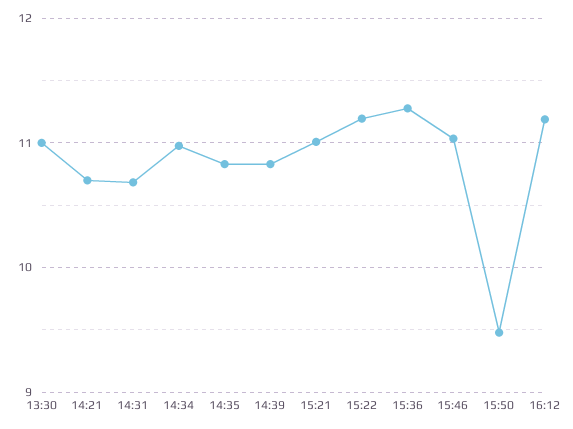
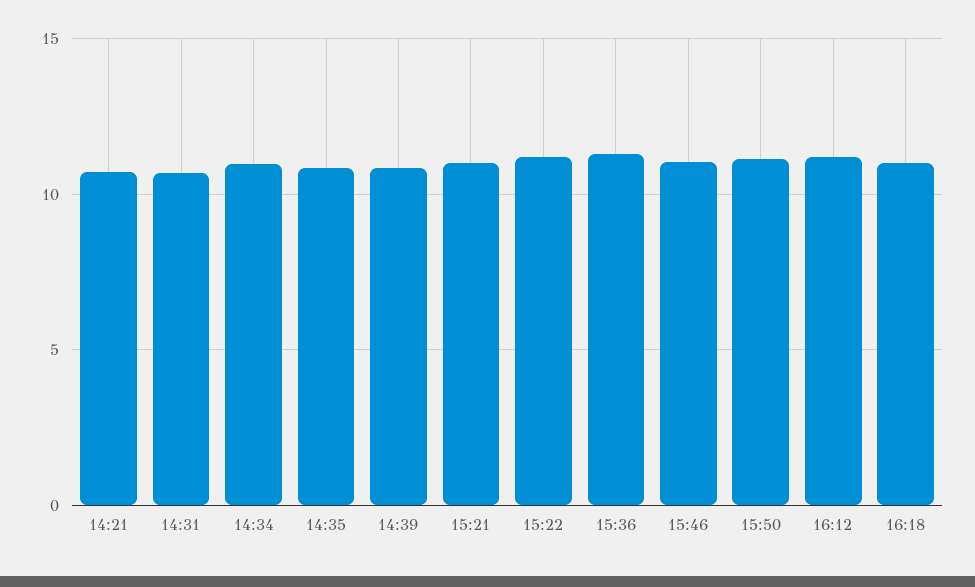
13:30: 11 -> none
15:50: 9.5 -> 11
16:18: none -> 11

